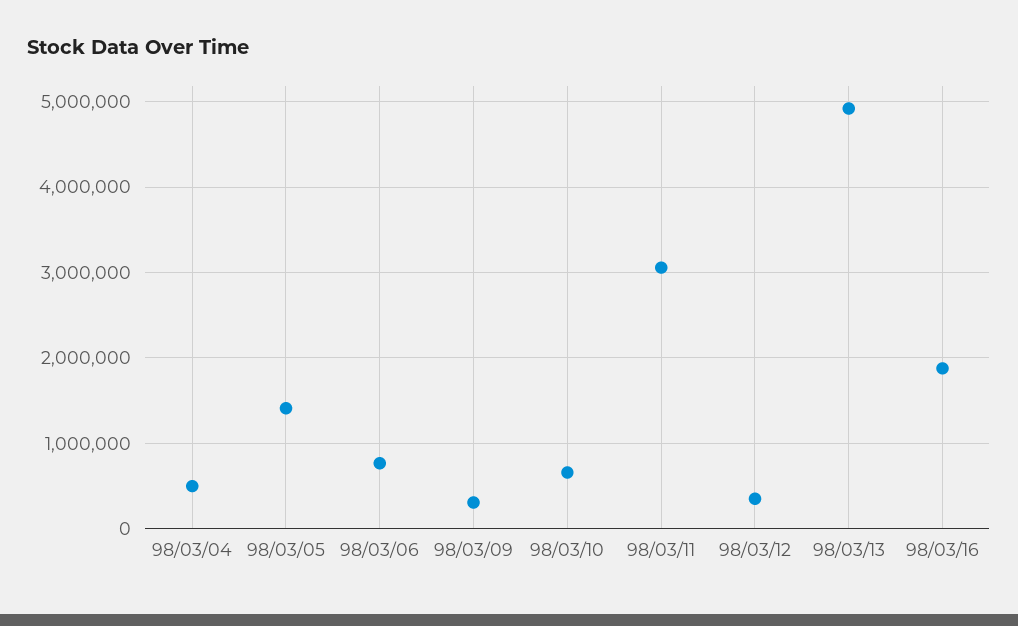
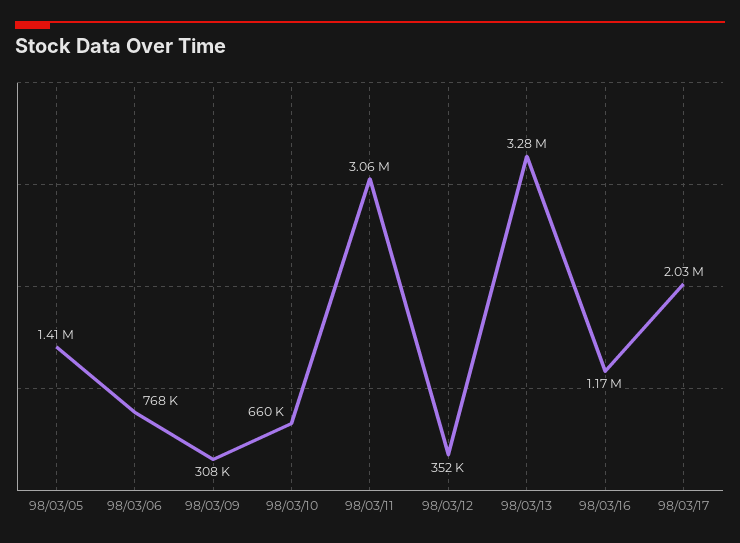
98/03/04: 500000 -> none
98/03/13: 4900000 -> 3280000
98/03/16: 1900000 -> 1170000
98/03/17: none -> 2030000

